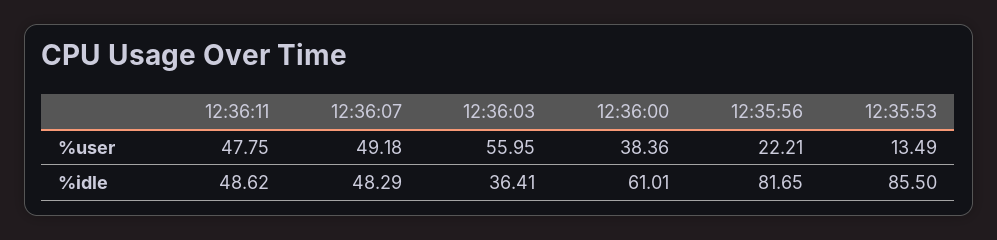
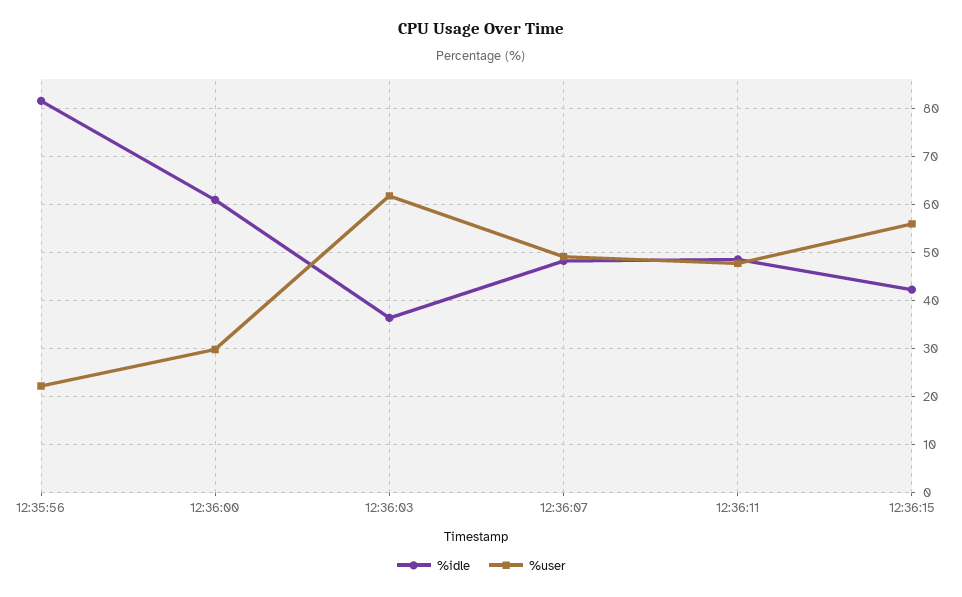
%user, 12:36:03: 55.95 -> 62
%user, 12:36:00: 38.36 -> 30
%user, 12:35:53: 13.49 -> none
%idle, 12:35:53: 85.5 -> none
%idle, 12:36:15: none -> 42
%user, 12:36:15: none -> 56

